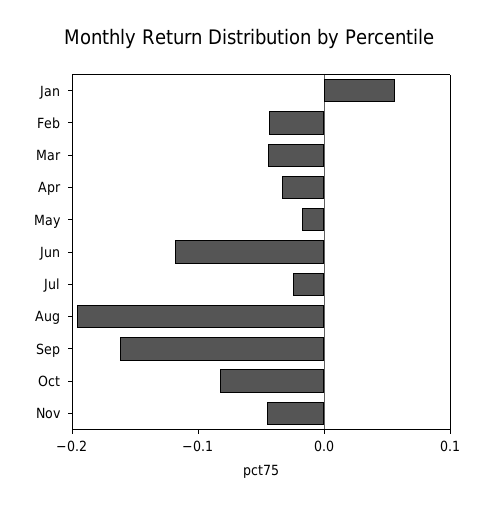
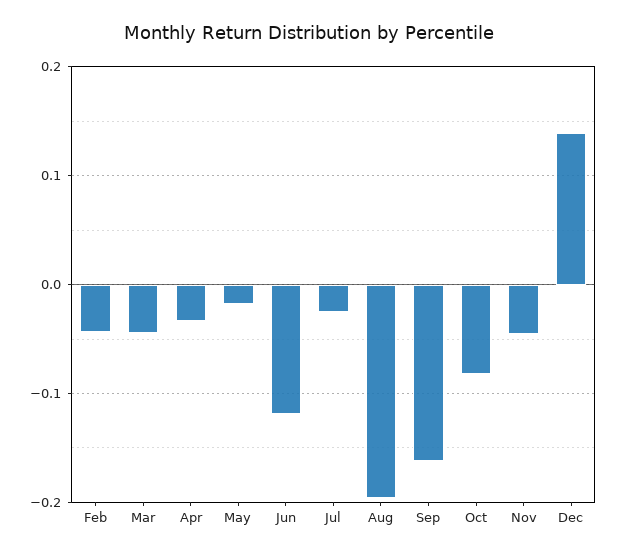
Jan: 0.06 -> none
Dec: none -> 0.14

